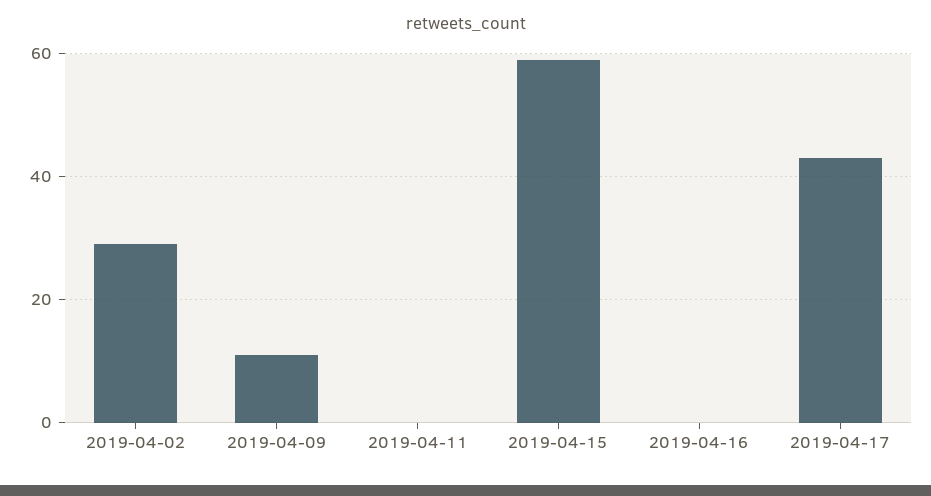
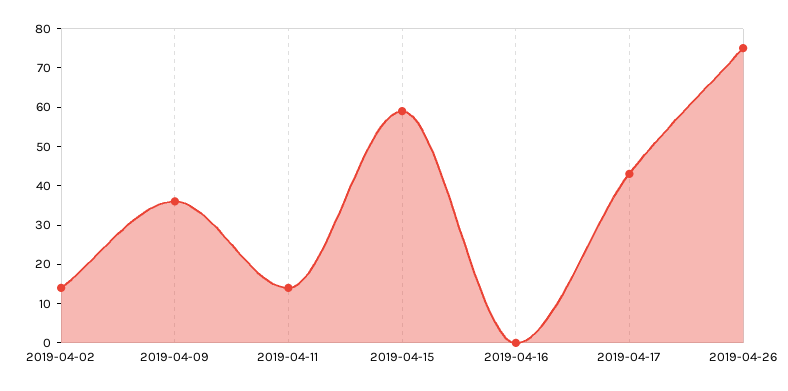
2019-04-02: 30 -> 15
2019-04-09: 10 -> 35
2019-04-11: 0 -> 15
2019-04-26: none -> 75

